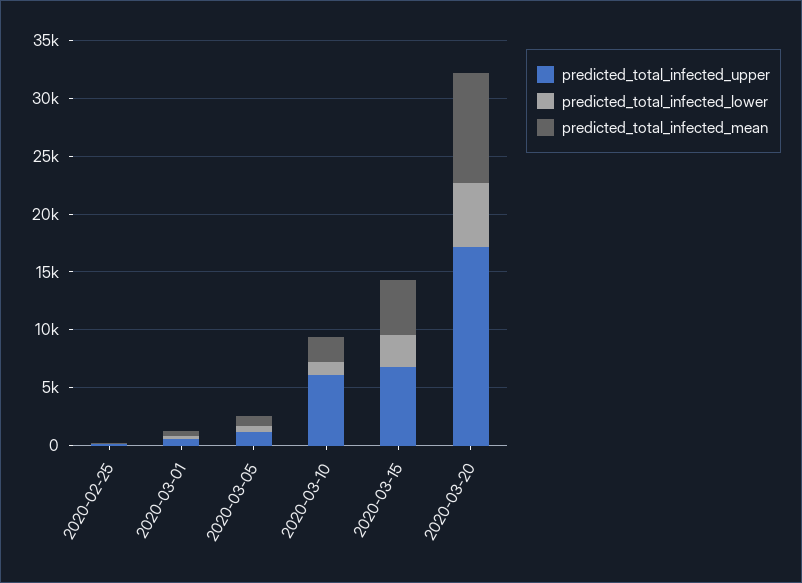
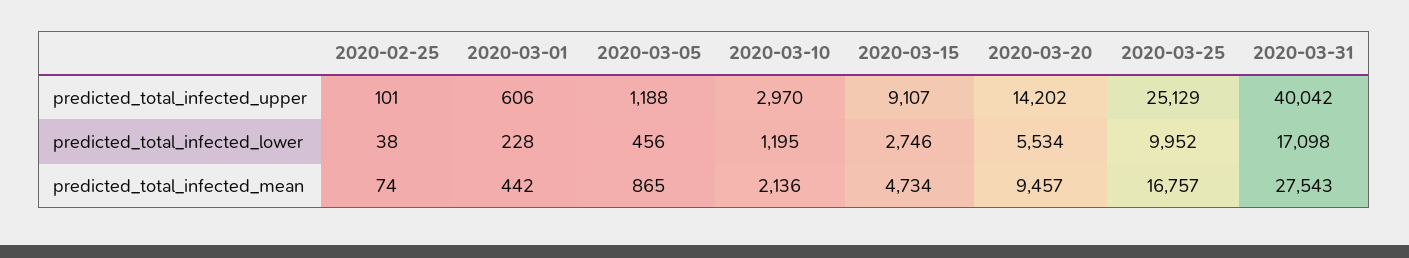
predicted_total_infected_upper, 2020-03-10: 6000 -> 2970
predicted_total_infected_upper, 2020-03-15: 7000 -> 9107
predicted_total_infected_upper, 2020-03-20: 17000 -> 14202
predicted_total_infected_upper, 2020-03-25: none -> 25129
predicted_total_infected_upper, 2020-03-31: none -> 40042
predicted_total_infected_lower, 2020-03-25: none -> 9952
predicted_total_infected_lower, 2020-03-31: none -> 17098
predicted_total_infected_mean, 2020-03-25: none -> 16757
predicted_total_infected_mean, 2020-03-31: none -> 27543

